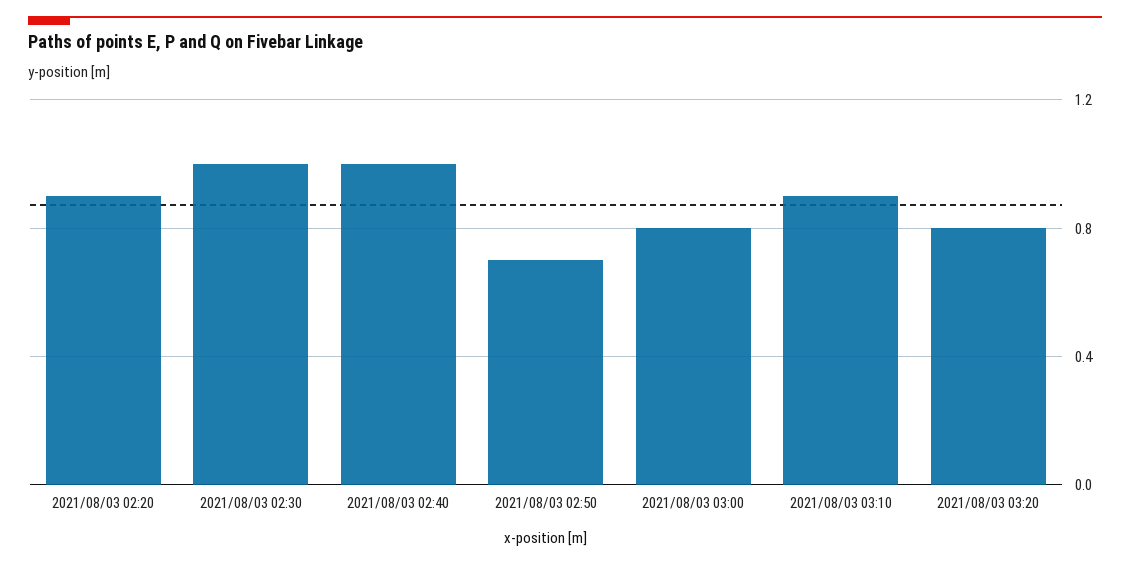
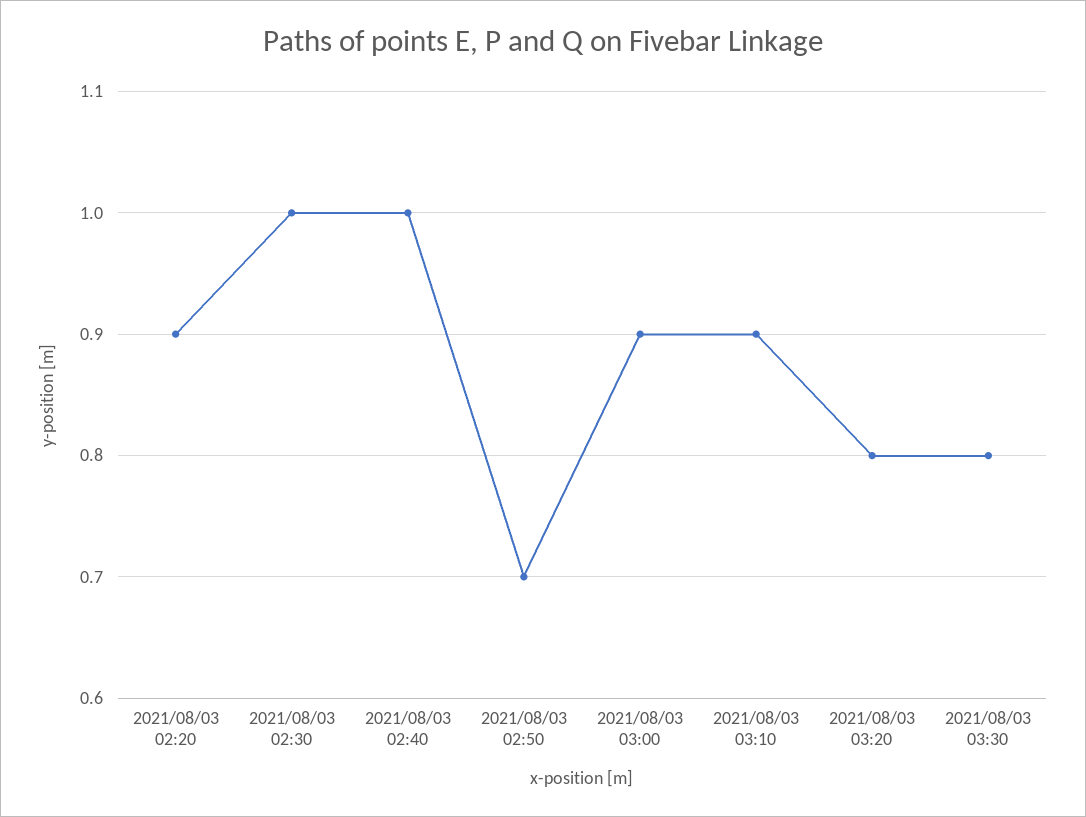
2021/08/03 03:00: 0.8 -> 0.9
2021/08/03 03:30: none -> 0.8

